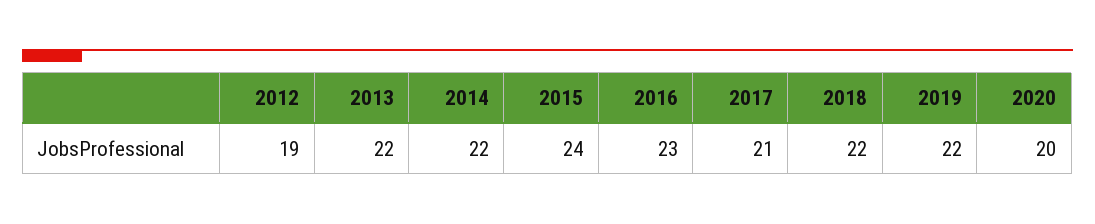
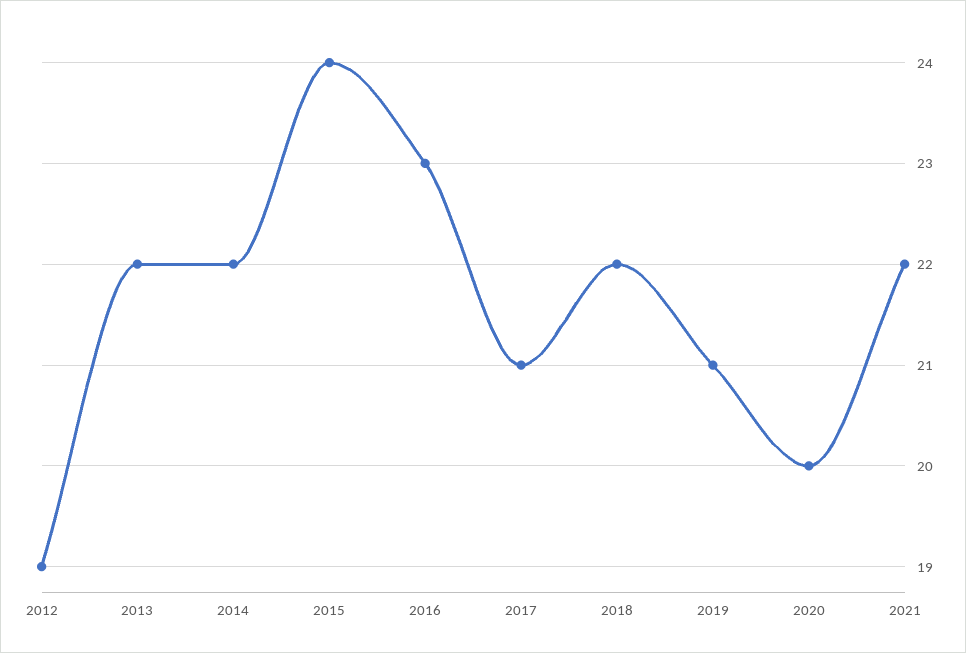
2019: 22 -> 21
2021: none -> 22

